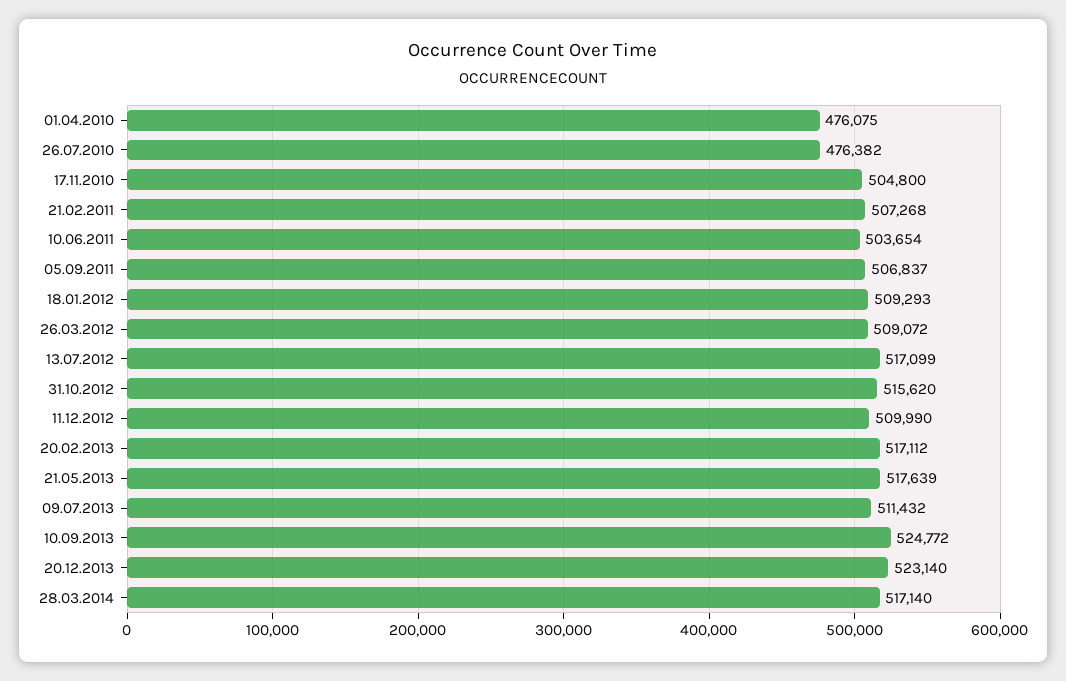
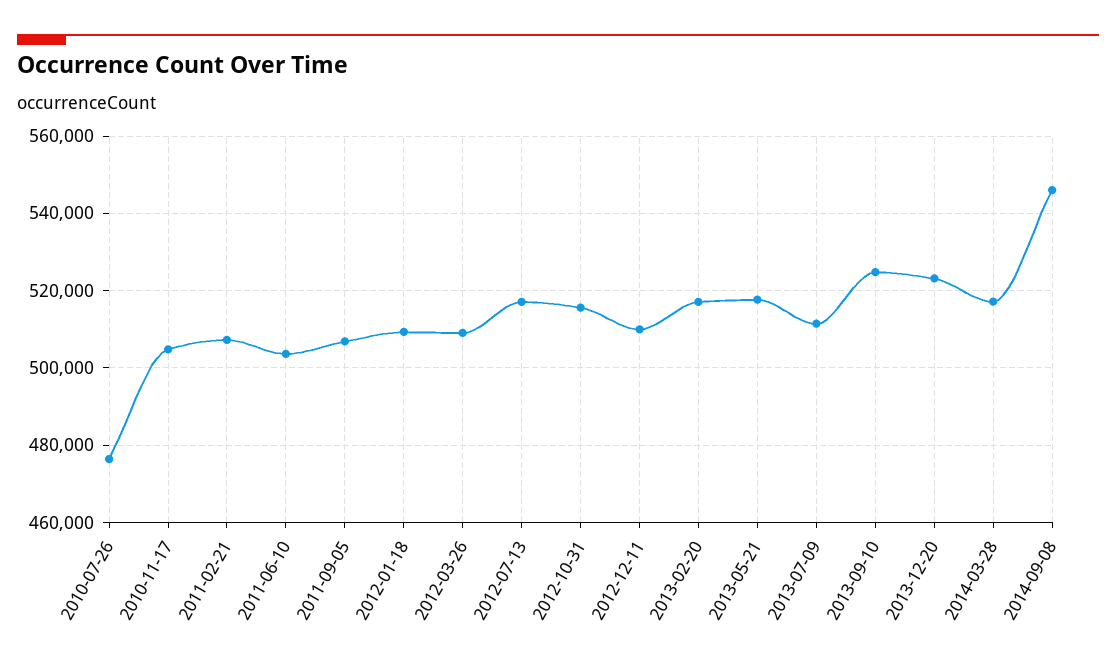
01.04.2010: 476075 -> none
2014-09-08: none -> 546000

